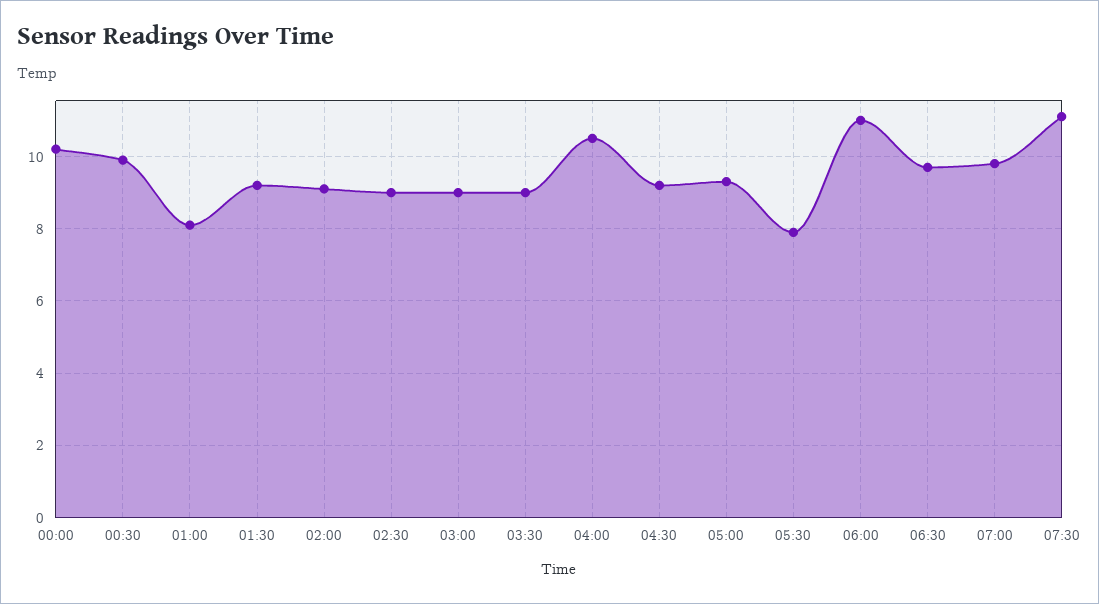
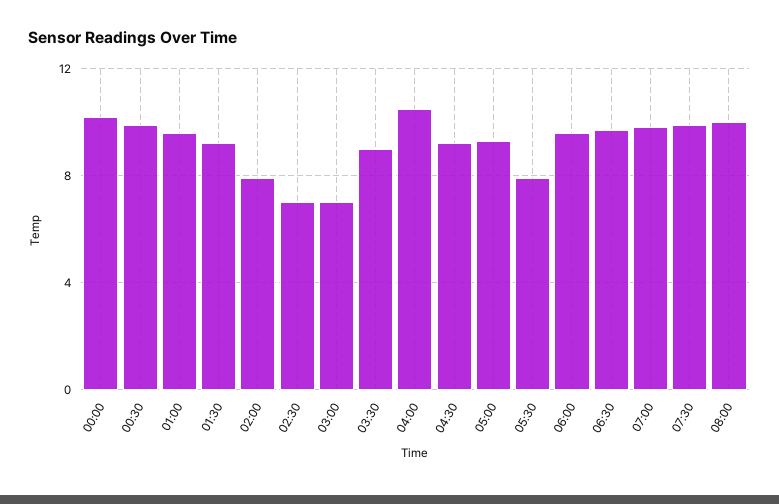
01:00: 8 -> 9.5
02:00: 9 -> 8
02:30: 9 -> 7
03:00: 9 -> 7
06:00: 11 -> 9.5
07:30: 11 -> 10
08:00: none -> 10

